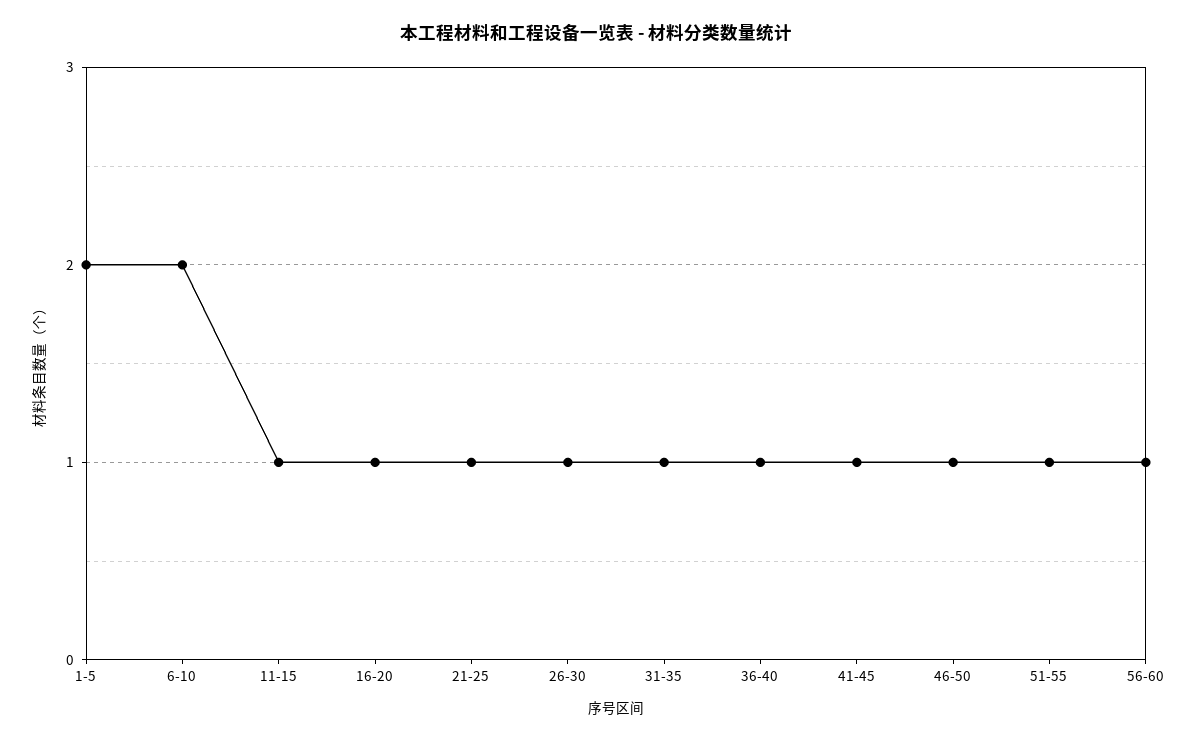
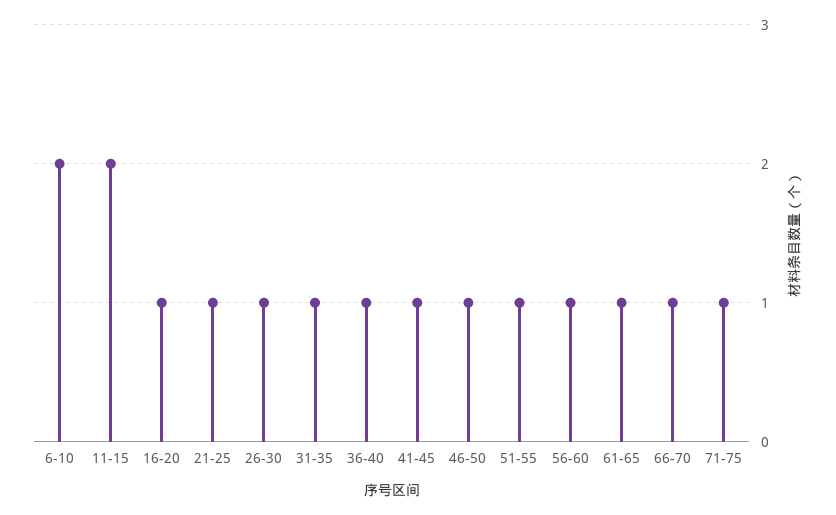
1-5: 2 -> none
11-15: 1 -> 2
61-65: none -> 1
66-70: none -> 1
71-75: none -> 1

